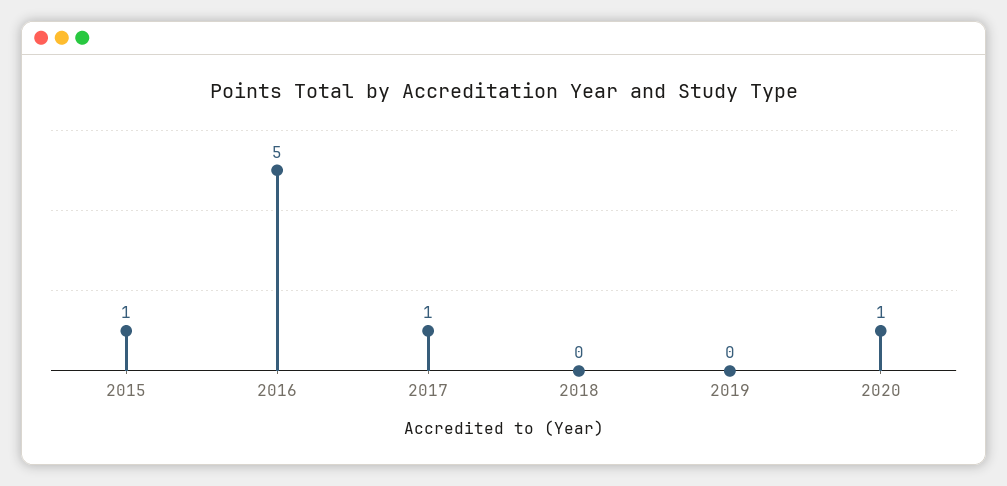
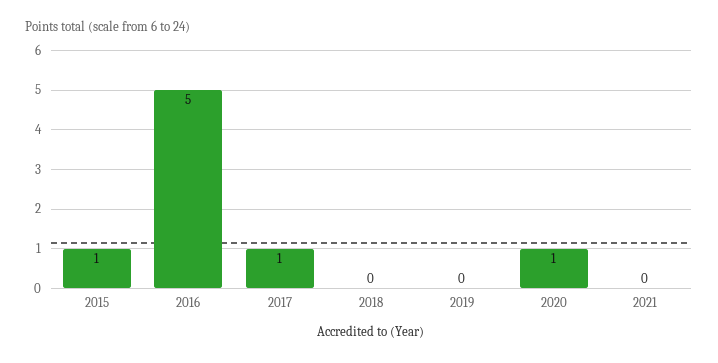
2021: none -> 0

